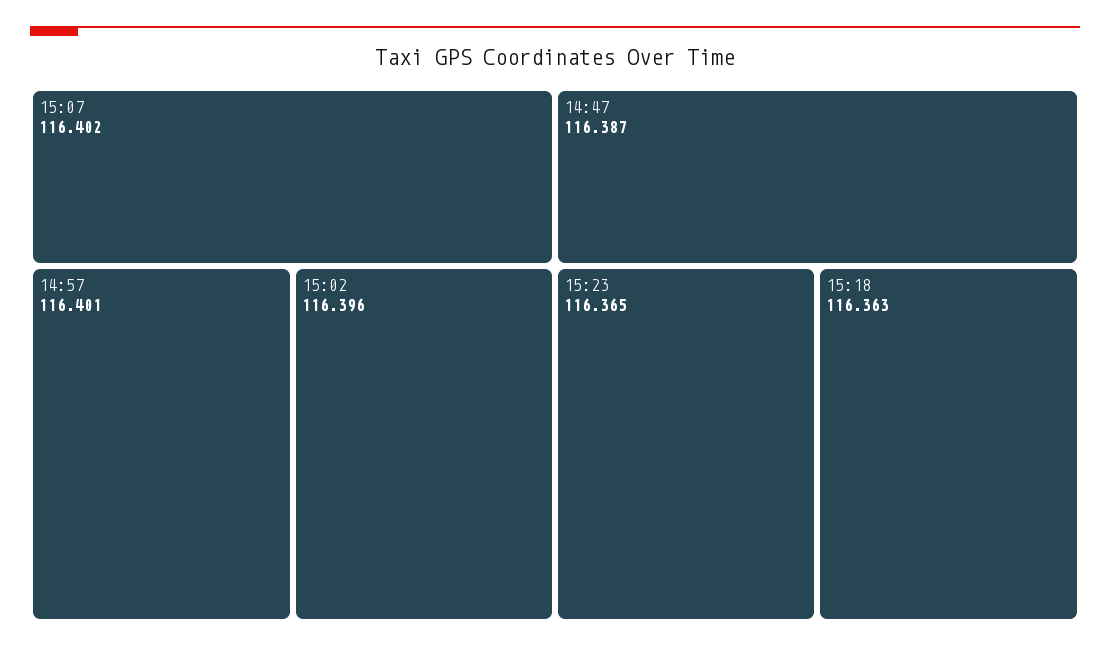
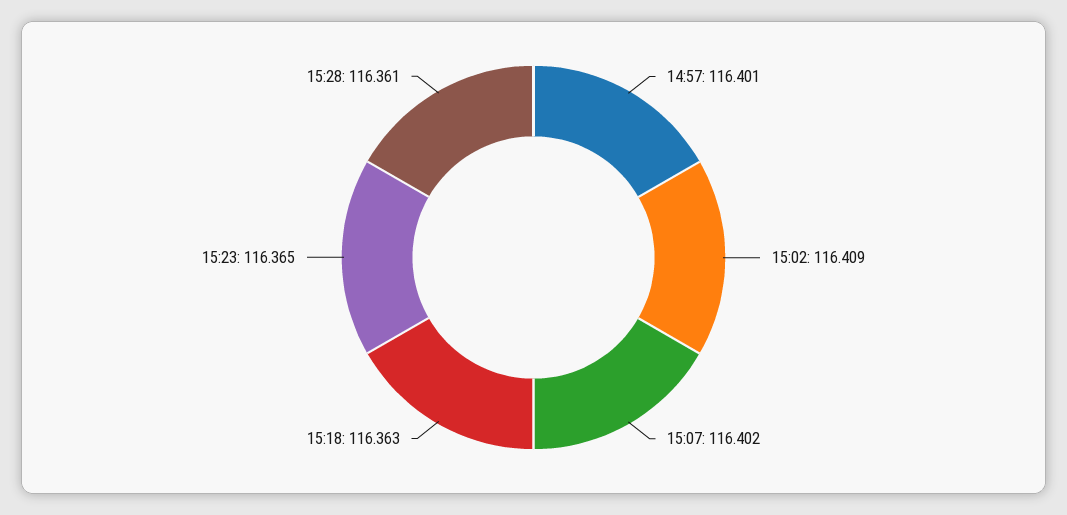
15:02: 116.396 -> 116.409
14:47: 116.387 -> none
15:28: none -> 116.361

